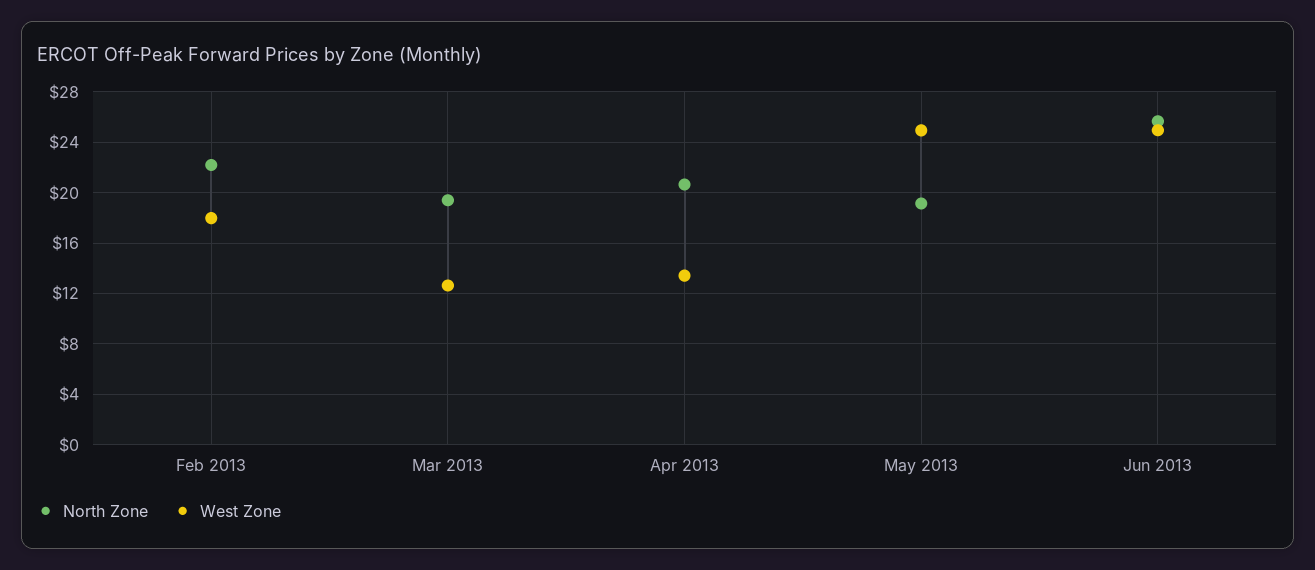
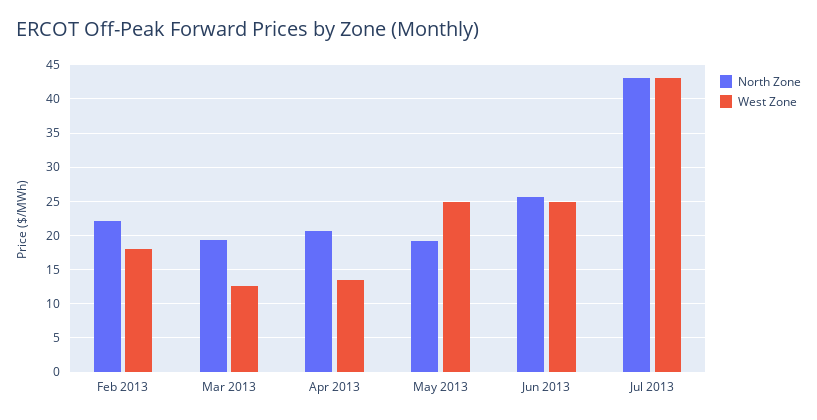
North Zone, Jul 2013: none -> 43
West Zone, Jul 2013: none -> 43

